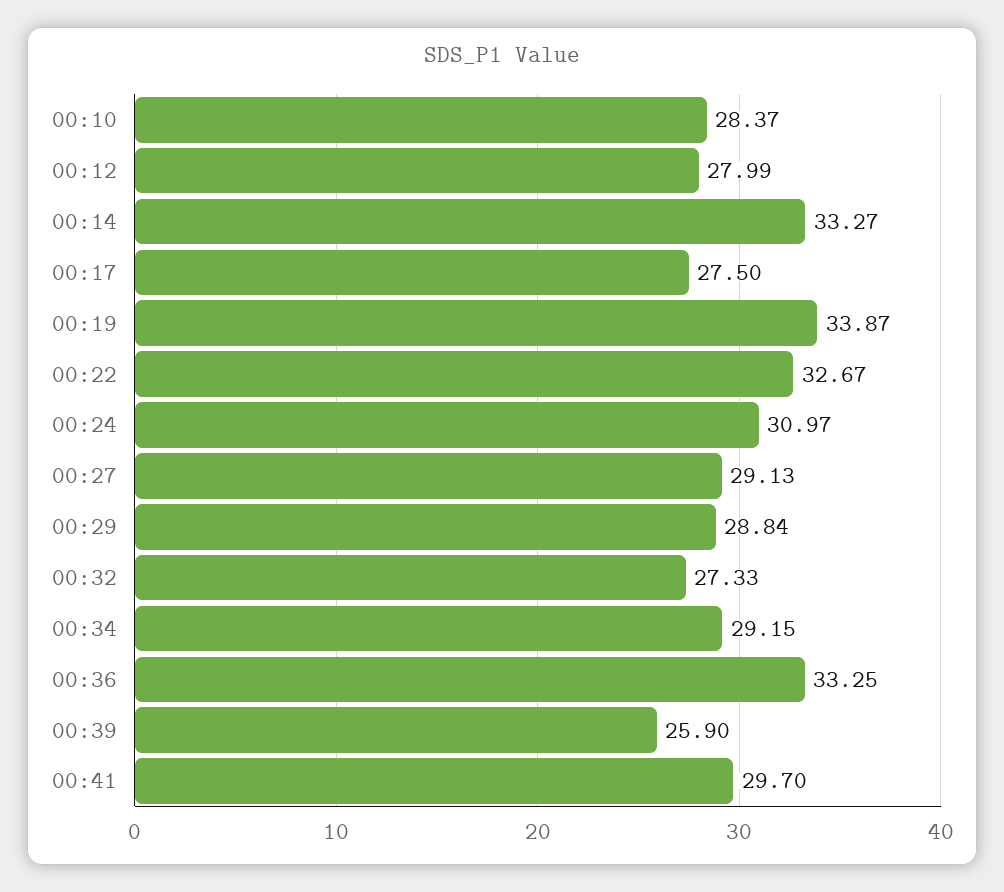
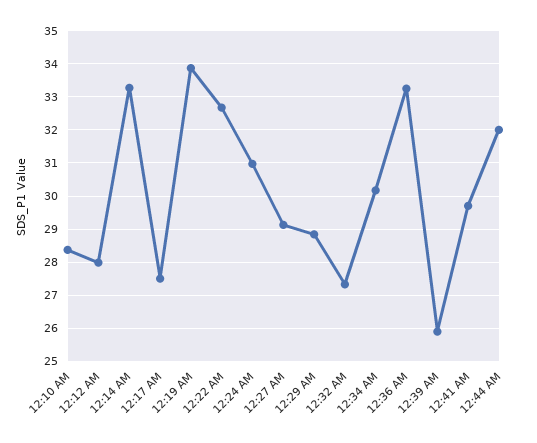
00:34: 29.15 -> 30.2
12:44 AM: none -> 32

